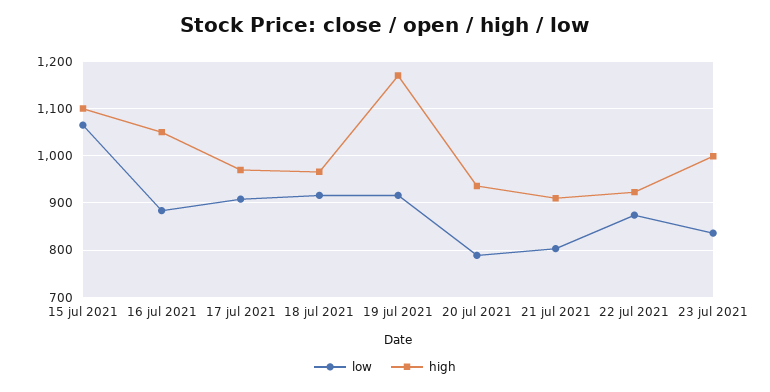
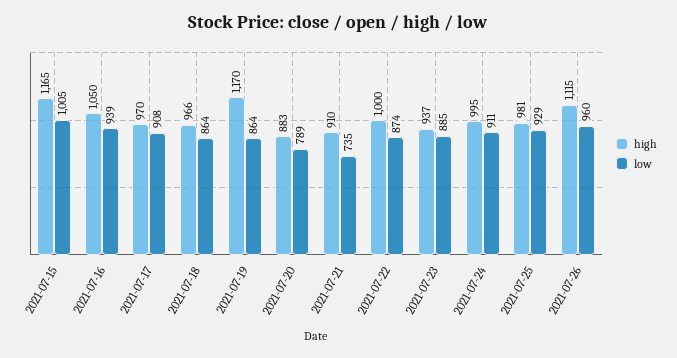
low, 15 jul 2021: 1060 -> 1005
high, 15 jul 2021: 1100 -> 1165
low, 16 jul 2021: 880 -> 939
low, 18 jul 2021: 920 -> 864
low, 19 jul 2021: 920 -> 864
high, 20 jul 2021: 940 -> 883
low, 21 jul 2021: 800 -> 735
high, 22 jul 2021: 920 -> 1000
low, 23 jul 2021: 840 -> 885
high, 23 jul 2021: 1000 -> 937
high, 2021-07-24: none -> 995
low, 2021-07-24: none -> 911
high, 2021-07-25: none -> 981
low, 2021-07-25: none -> 929
high, 2021-07-26: none -> 1115
low, 2021-07-26: none -> 960

